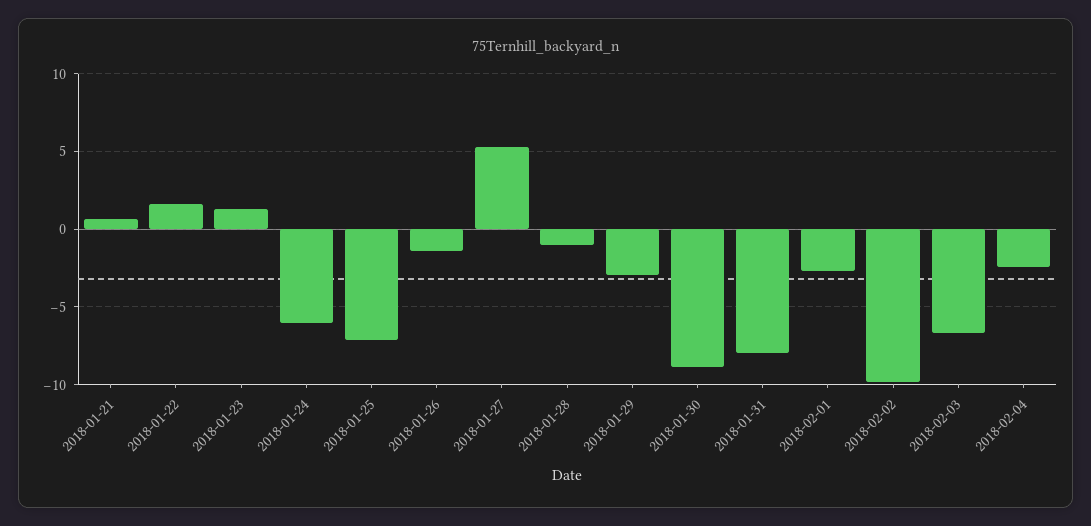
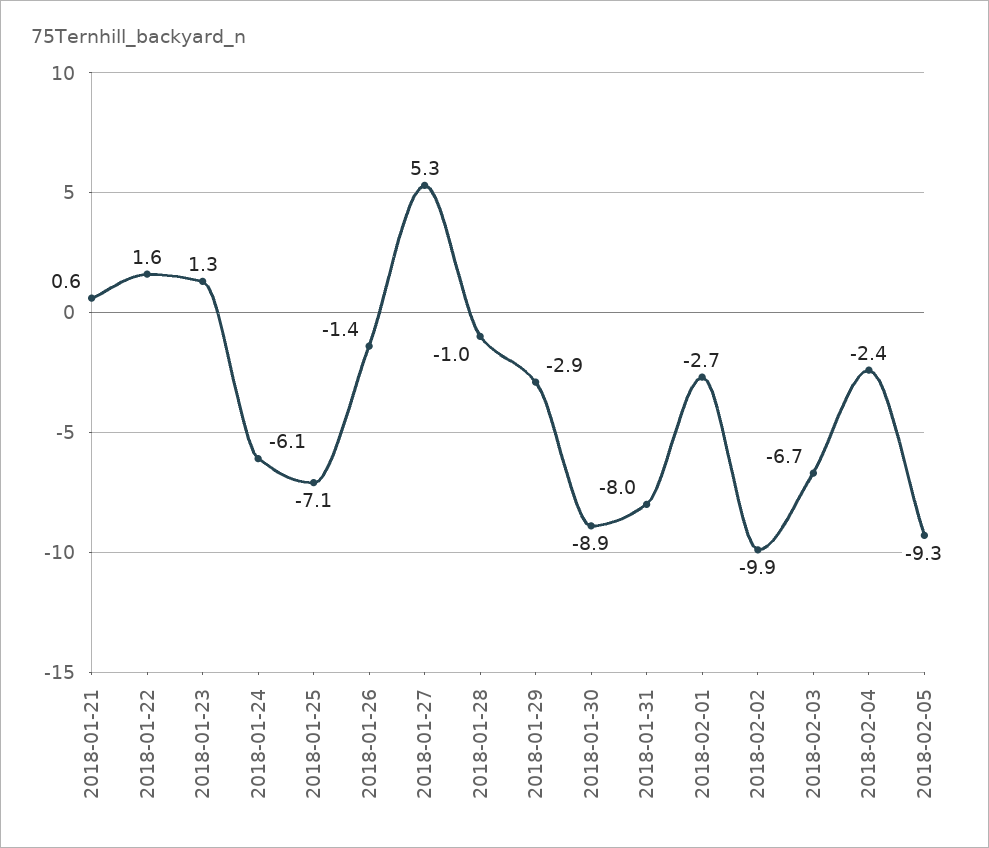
2018-02-05: none -> -9.3

